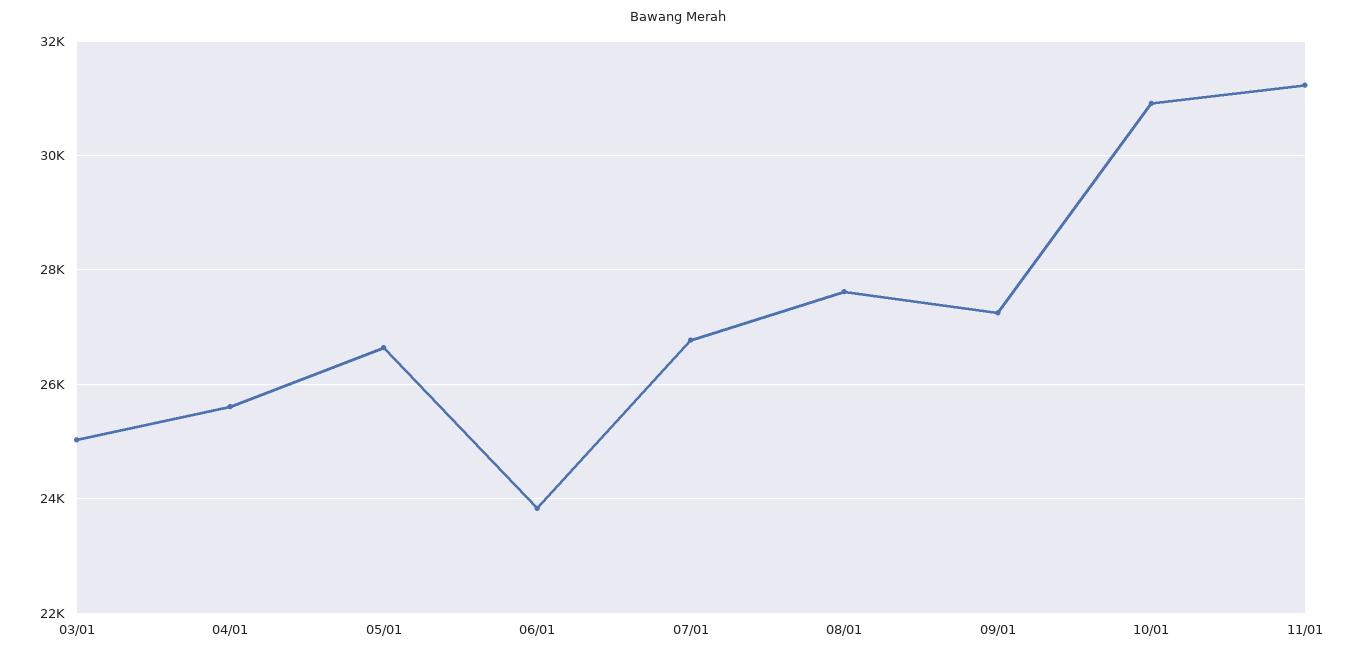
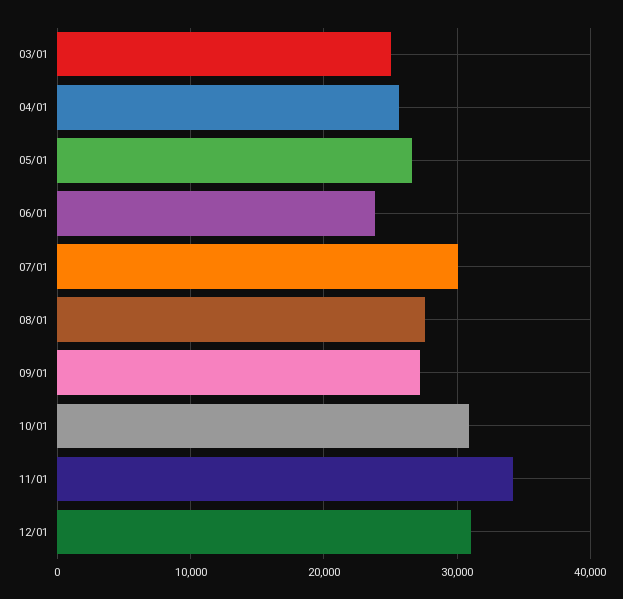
07/01: 26800 -> 30000
11/01: 31200 -> 34000
12/01: none -> 31000

